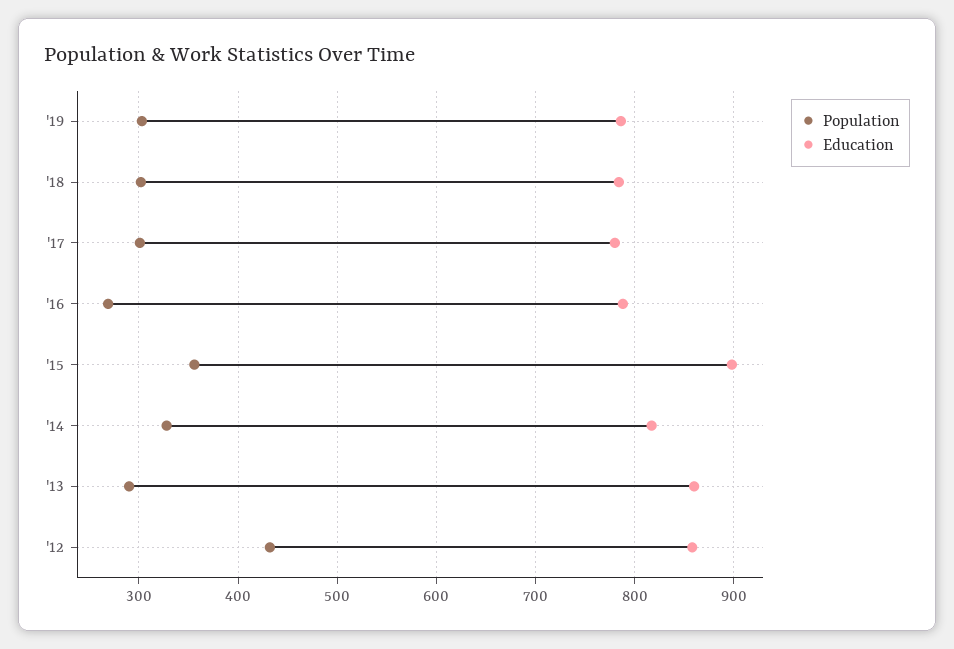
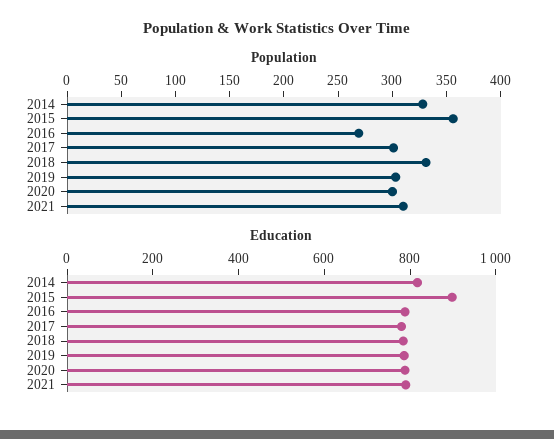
Population, '18: 300 -> 330
Population, '13: 290 -> none
Education, '13: 860 -> none
Population, '12: 430 -> none
Education, '12: 860 -> none
Population, 2020: none -> 300
Population, 2021: none -> 310
Education, 2020: none -> 800
Education, 2021: none -> 800

